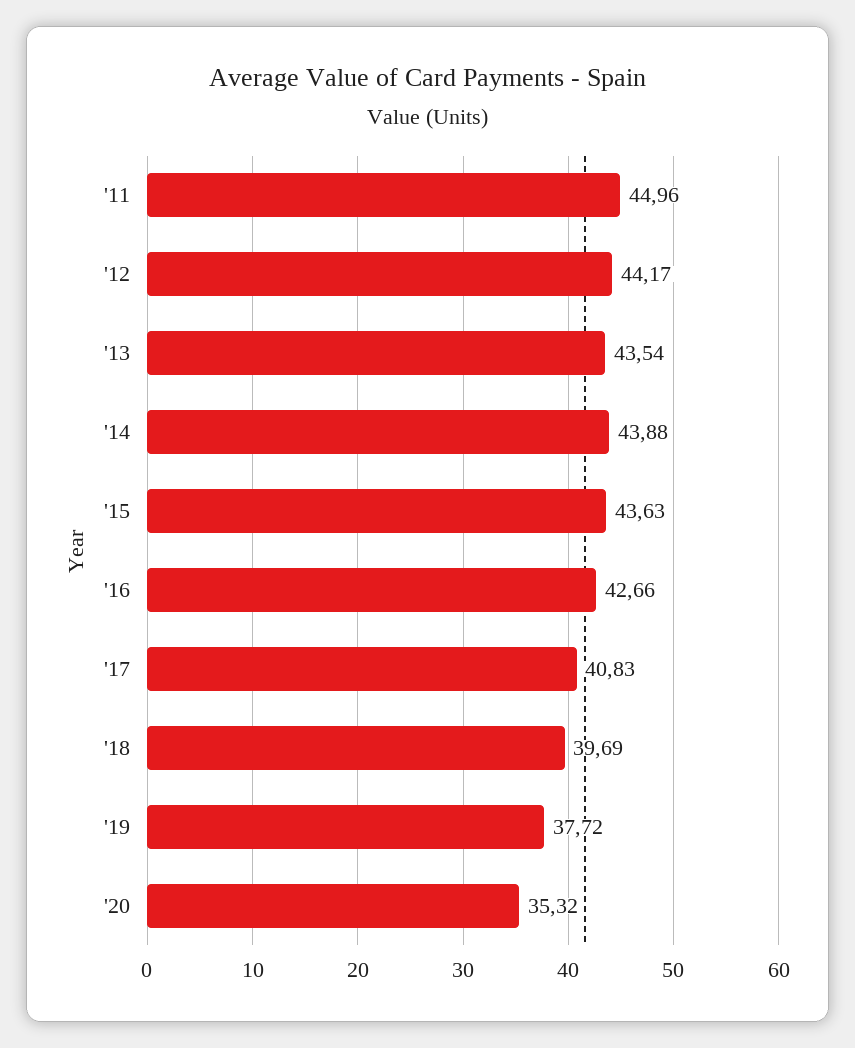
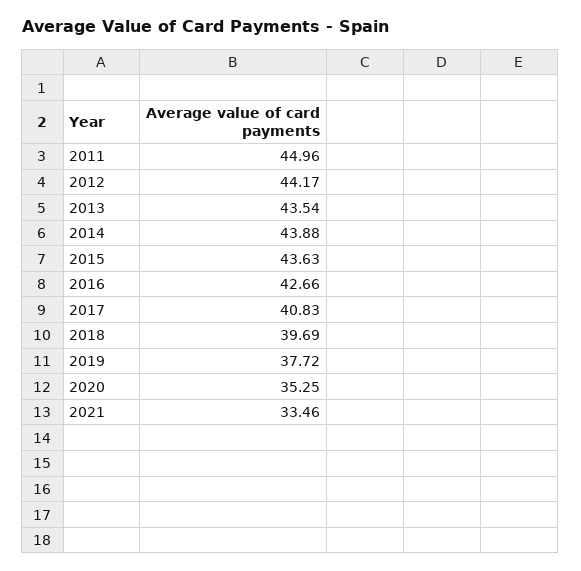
'20: 35.32 -> 35.25
2021: none -> 33.46

